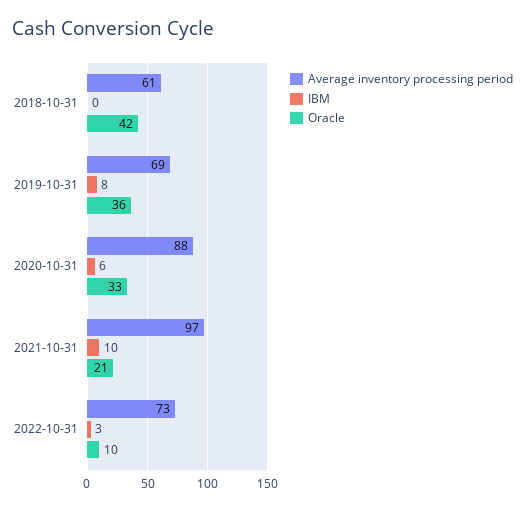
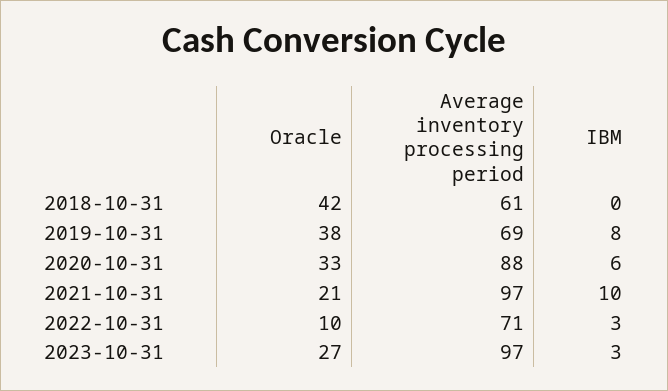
Oracle, 2019-10-31: 36 -> 38
Average inventory processing period, 2022-10-31: 73 -> 71
Oracle, 2023-10-31: none -> 27
Average inventory processing period, 2023-10-31: none -> 97
IBM, 2023-10-31: none -> 3

